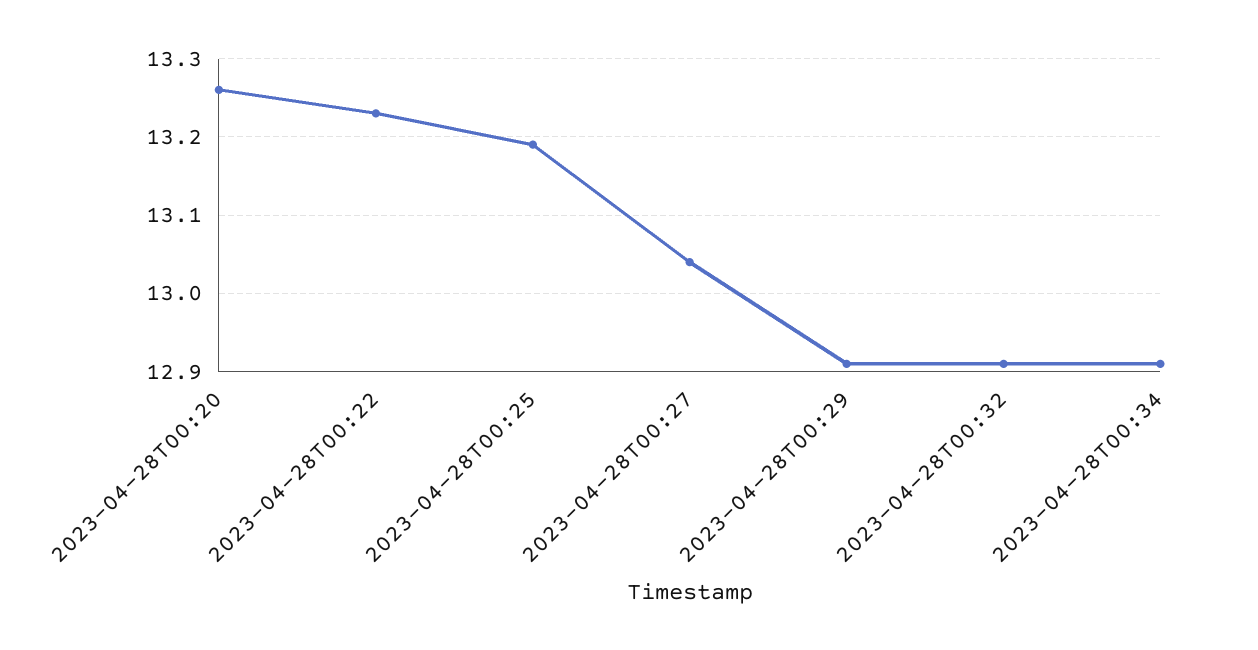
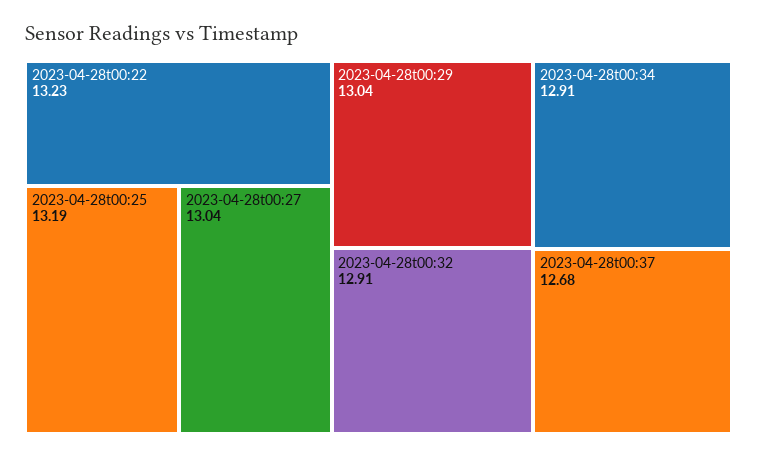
2023-04-28T00:20: 13.26 -> none
2023-04-28T00:29: 12.91 -> 13.04
2023-04-28t00:37: none -> 12.68

